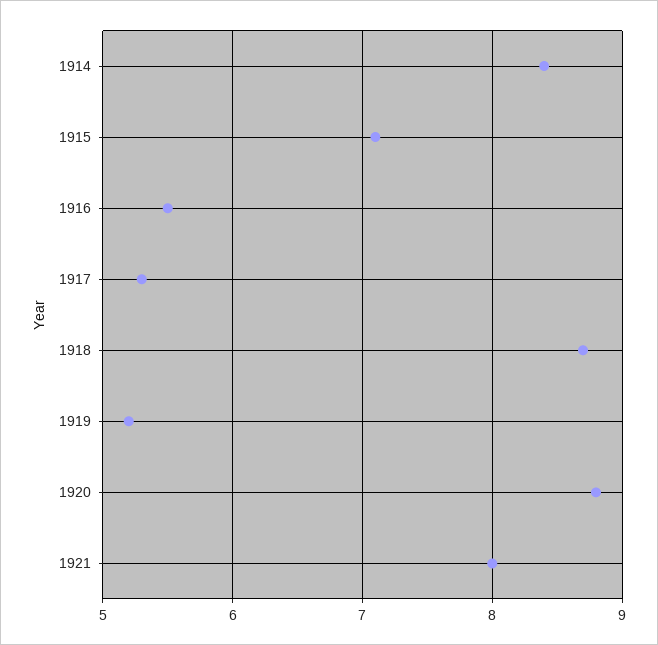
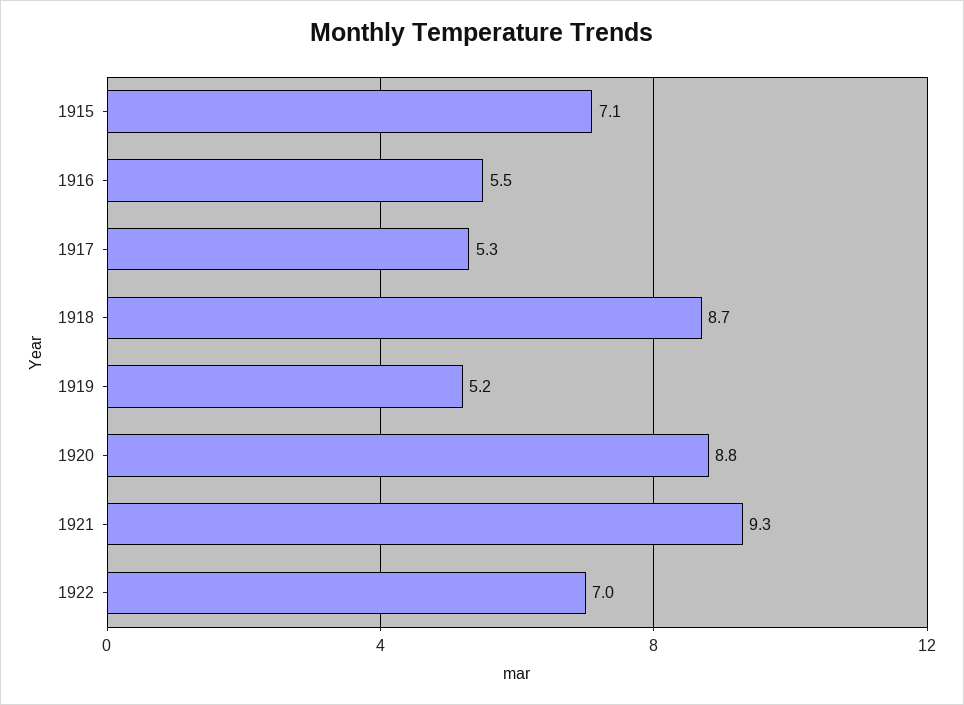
1914: 8.4 -> none
1921: 8 -> 9.3
1922: none -> 7

